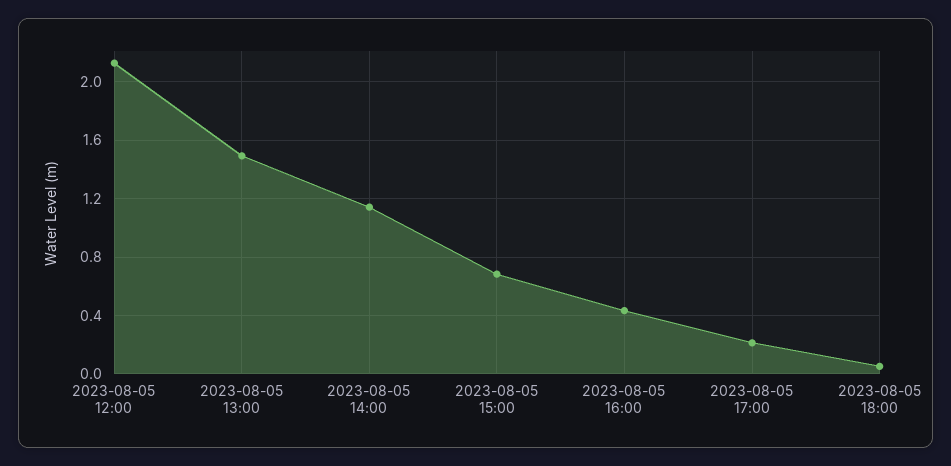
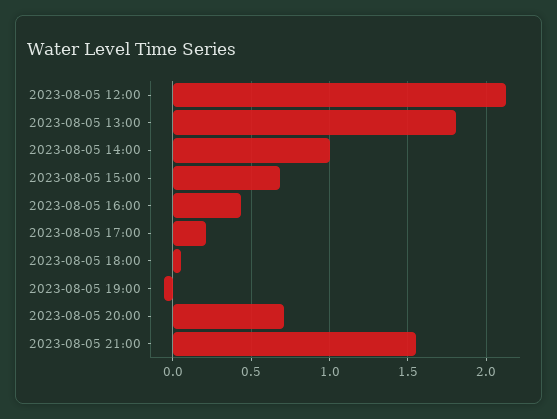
2023-08-05 13:00: 1.5 -> 1.8
2023-08-05 14:00: 1.15 -> 1
2023-08-05 19:00: none -> -0.05
2023-08-05 20:00: none -> 0.7
2023-08-05 21:00: none -> 1.55

